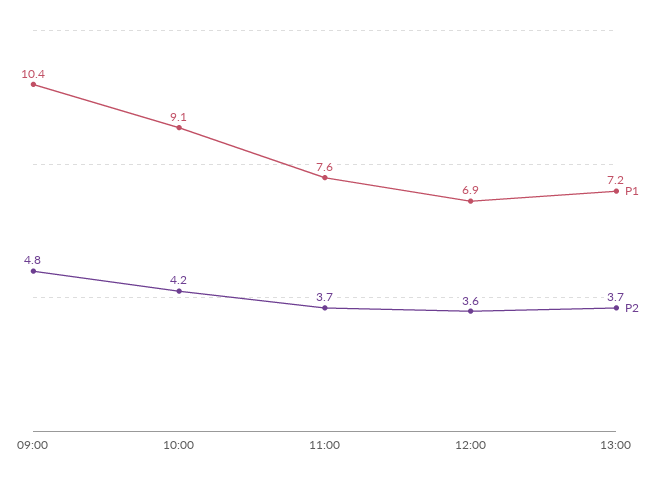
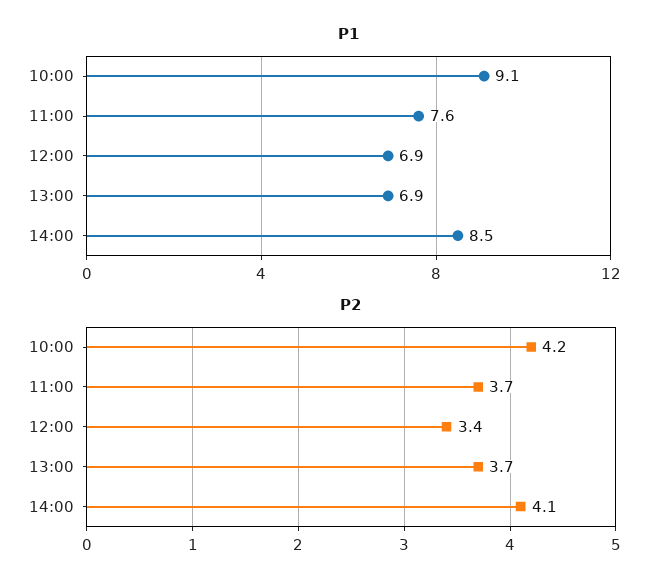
P1, 09:00: 10.4 -> none
P2, 09:00: 4.8 -> none
P2, 12:00: 3.6 -> 3.4
P1, 13:00: 7.2 -> 6.9
P1, 14:00: none -> 8.5
P2, 14:00: none -> 4.1

